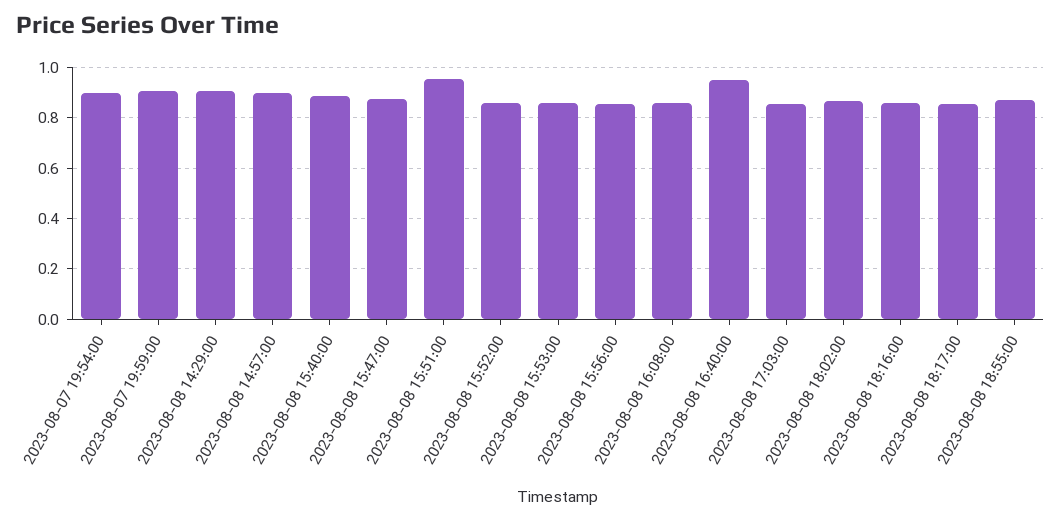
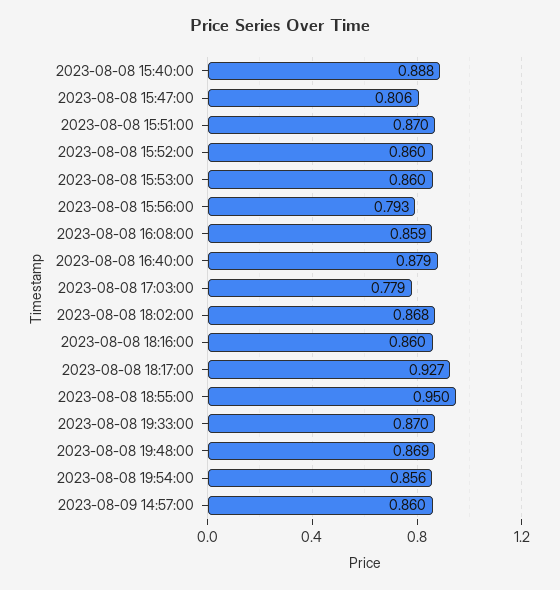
2023-08-07 19:54:00: 0.9 -> none
2023-08-07 19:59:00: 0.9 -> none
2023-08-08 14:29:00: 0.9 -> none
2023-08-08 14:57:00: 0.9 -> none
2023-08-08 15:47:00: 0.875 -> 0.806
2023-08-08 15:51:00: 0.95 -> 0.87
2023-08-08 15:56:00: 0.85 -> 0.793
2023-08-08 16:40:00: 0.95 -> 0.879
2023-08-08 17:03:00: 0.85 -> 0.779
2023-08-08 18:17:00: 0.85 -> 0.927
2023-08-08 18:55:00: 0.875 -> 0.95
2023-08-08 19:33:00: none -> 0.87
2023-08-08 19:48:00: none -> 0.869
2023-08-08 19:54:00: none -> 0.856
2023-08-09 14:57:00: none -> 0.86

